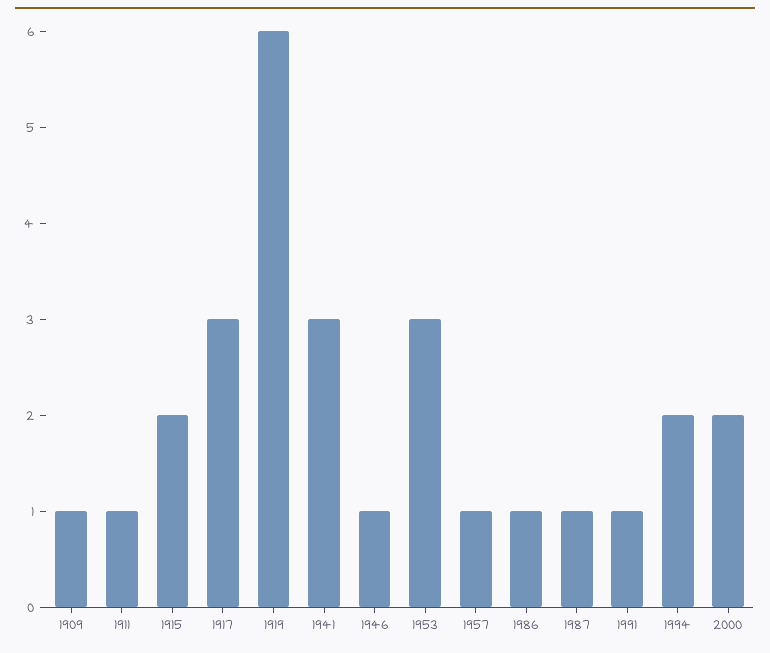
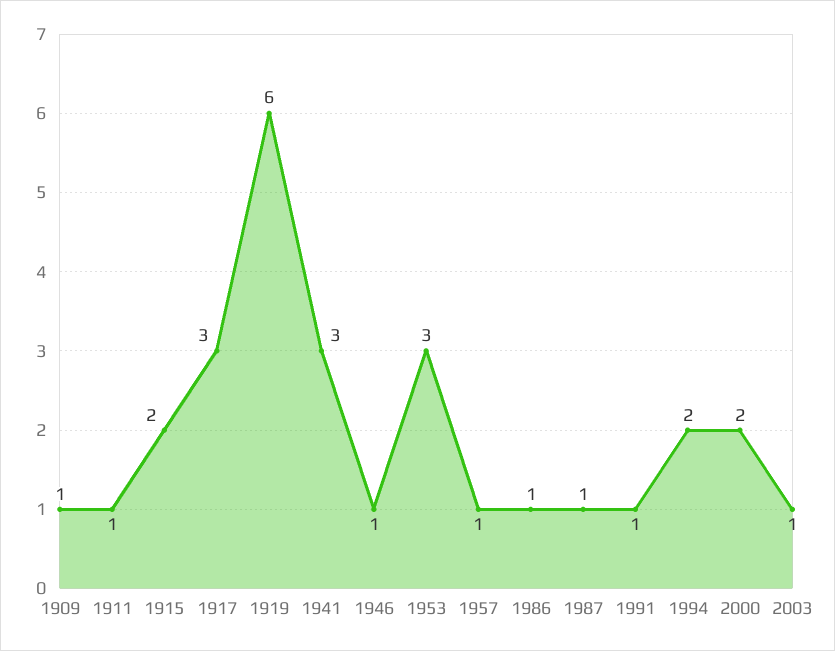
2003: none -> 1

